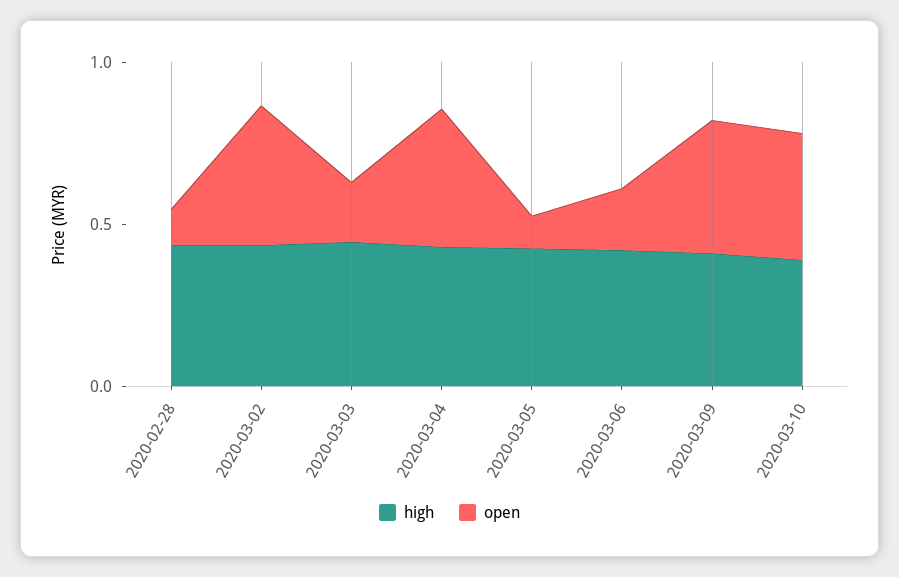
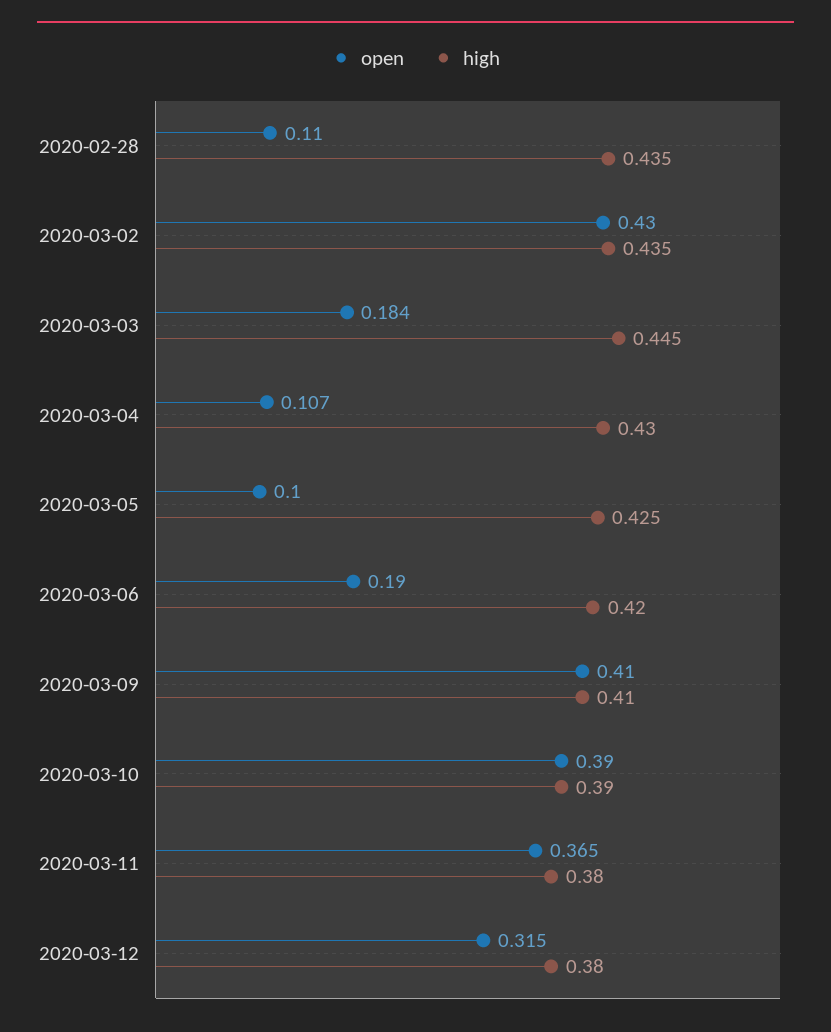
open, 2020-03-04: 0.4 -> 0.107
open, 2020-03-11: none -> 0.365
high, 2020-03-11: none -> 0.38
open, 2020-03-12: none -> 0.315
high, 2020-03-12: none -> 0.38

